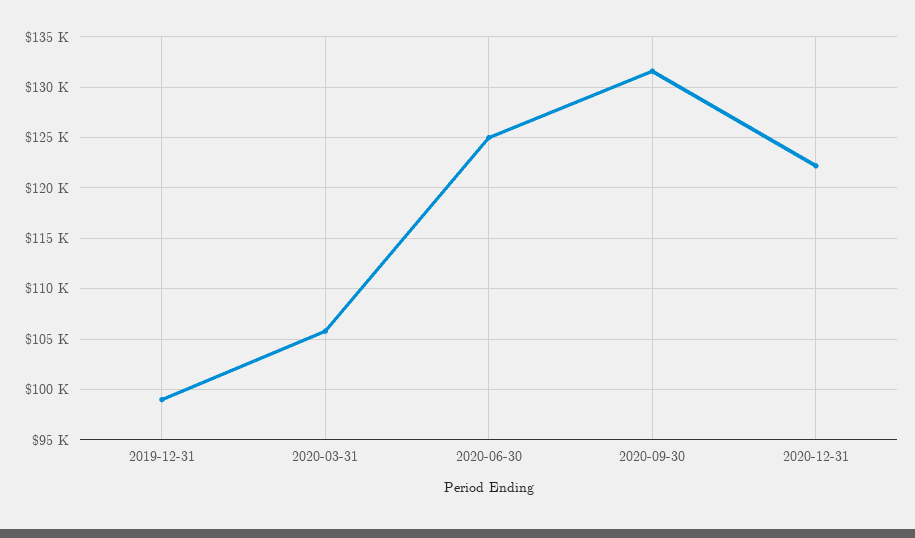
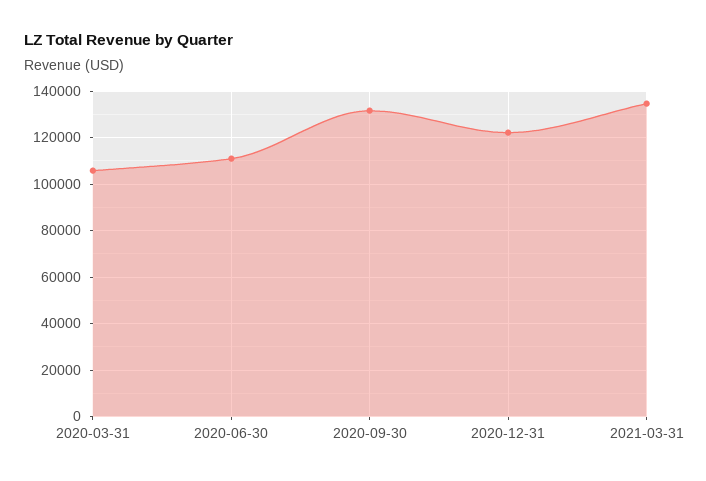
2019-12-31: 99000 -> none
2020-06-30: 125000 -> 110000
2021-03-31: none -> 135000

